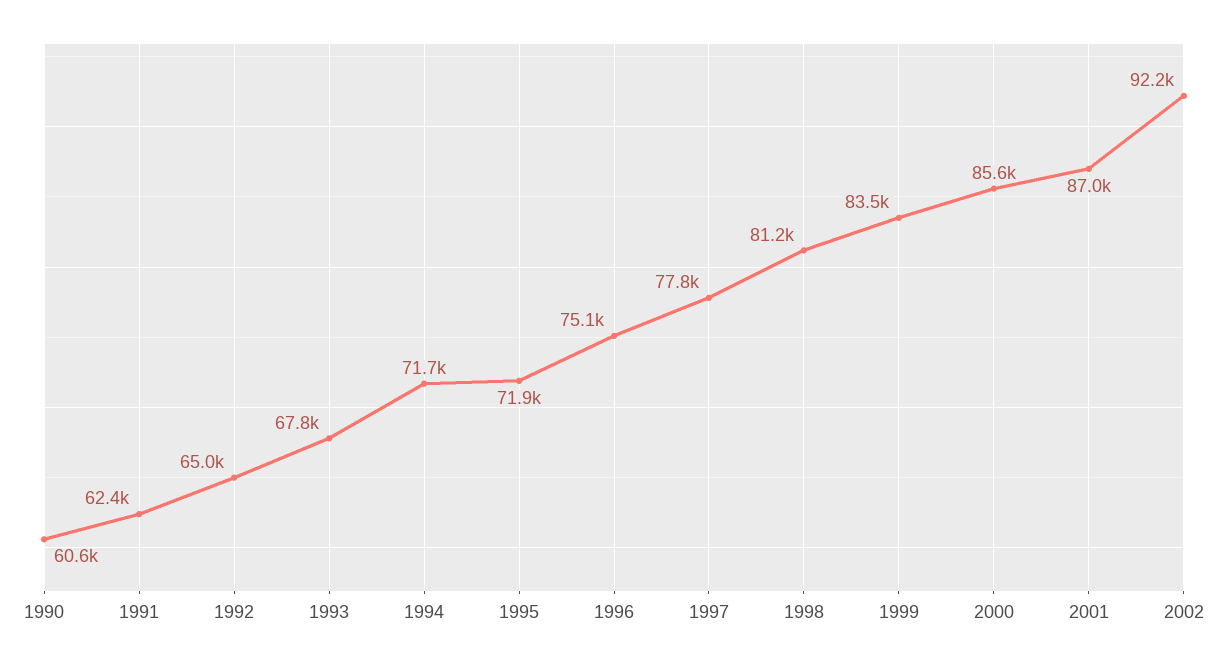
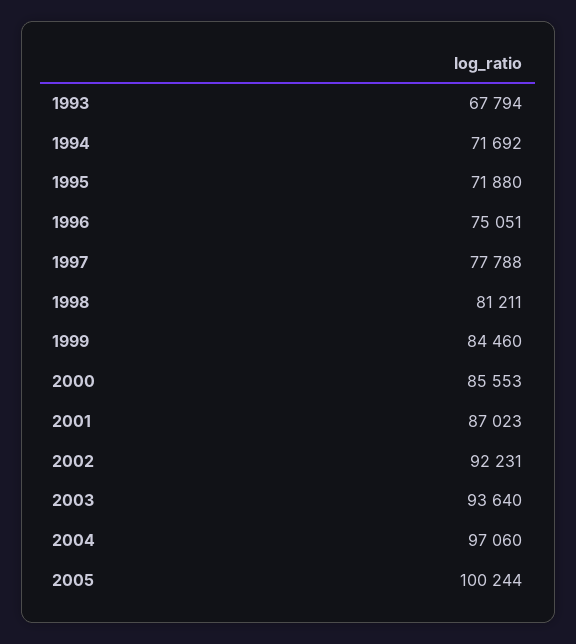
1990: 60600 -> none
1991: 62400 -> none
1992: 65000 -> none
1999: 83500 -> 84460
2003: none -> 93640
2004: none -> 97060
2005: none -> 100244

